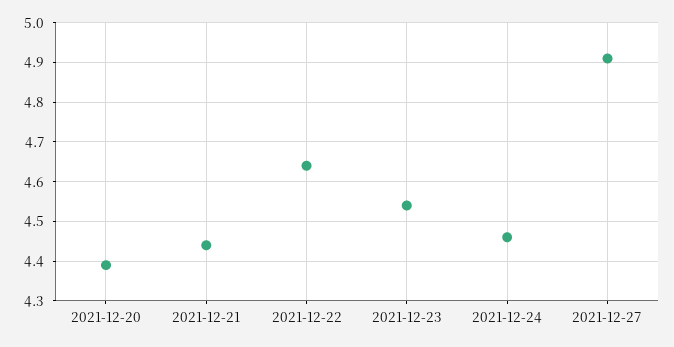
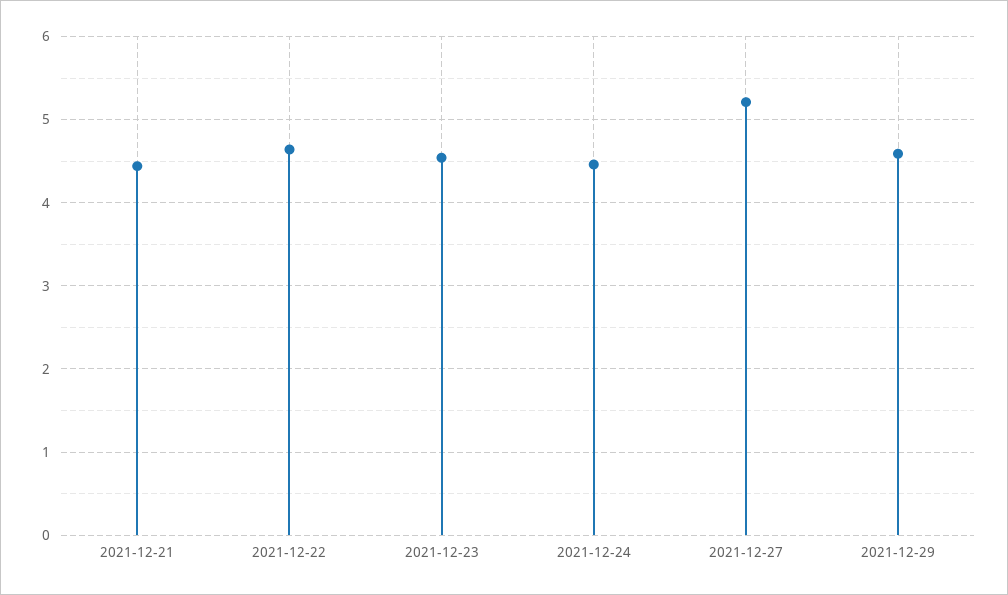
2021-12-20: 4.4 -> none
2021-12-27: 4.9 -> 5.2
2021-12-29: none -> 4.6

